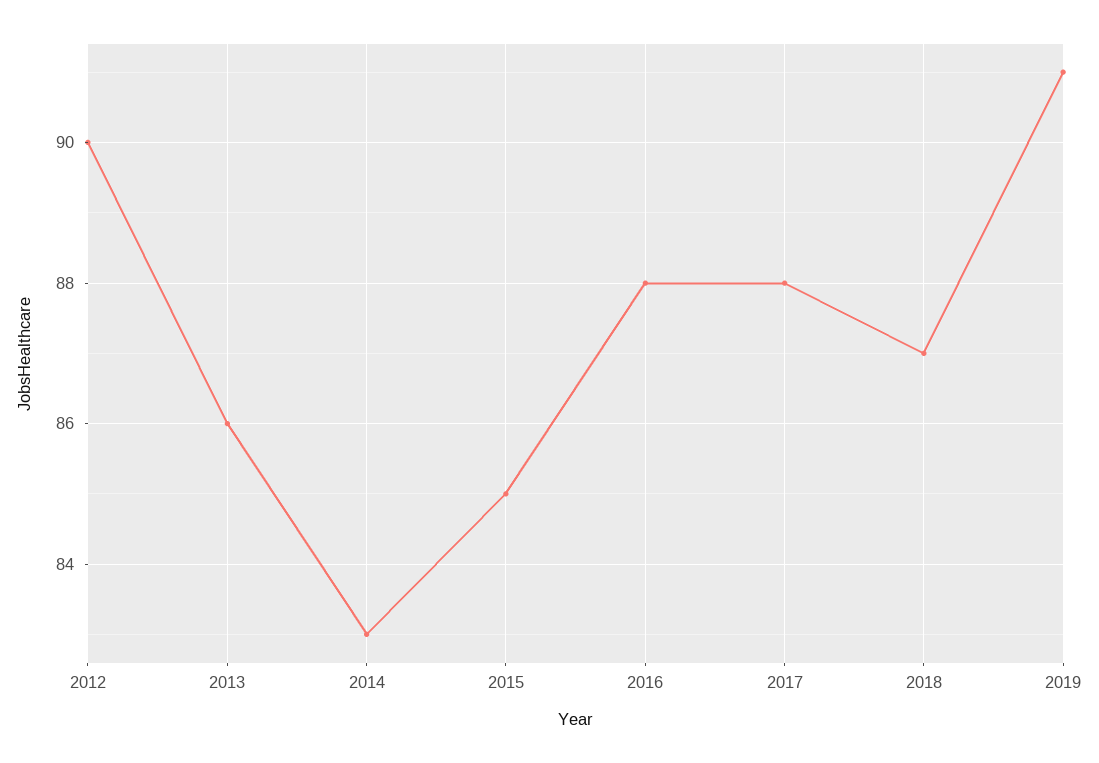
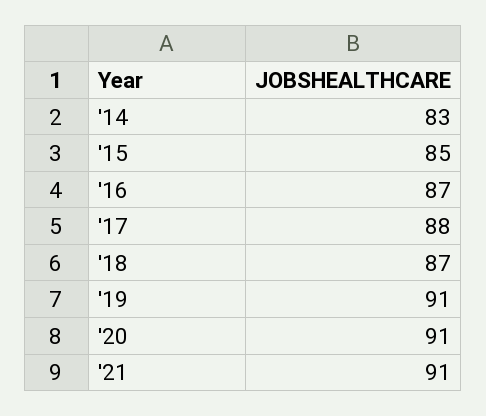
2012: 90 -> none
2013: 86 -> none
2016: 88 -> 87
'20: none -> 91
'21: none -> 91

